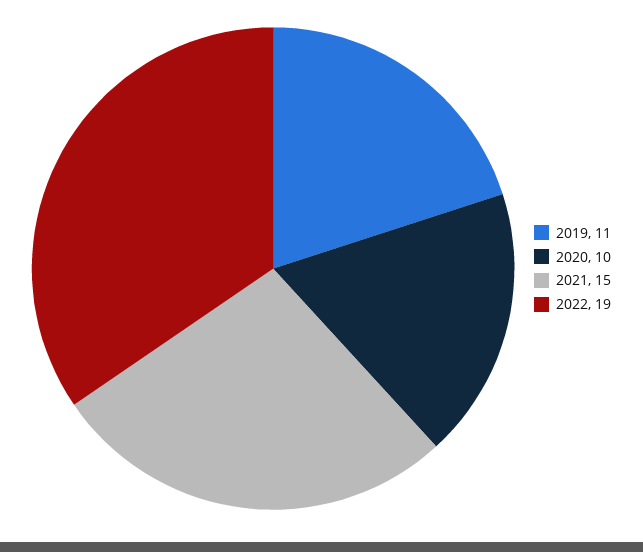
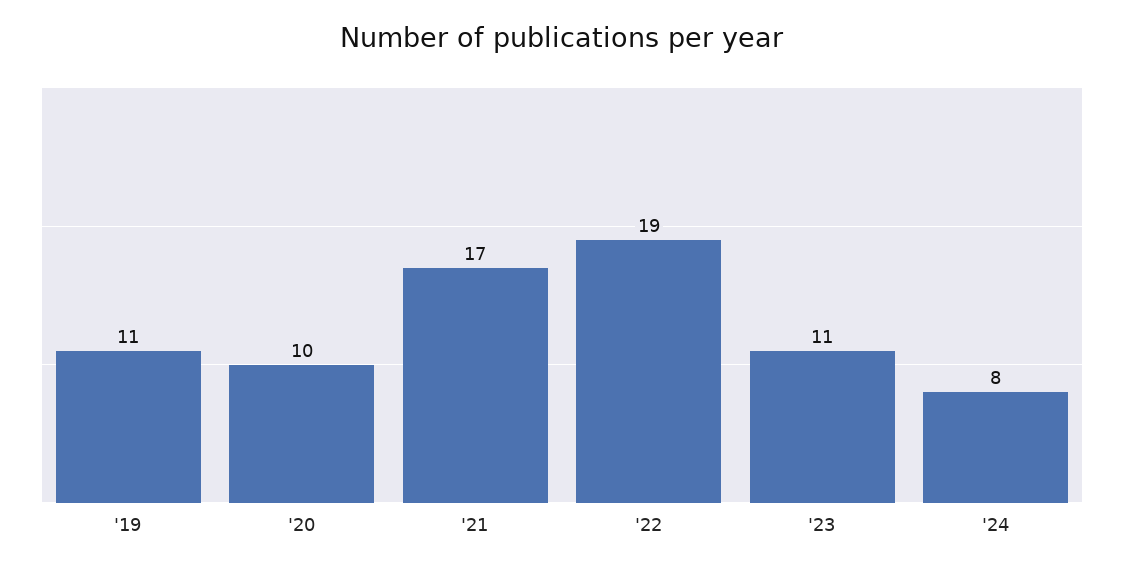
2021: 15 -> 17
'23: none -> 11
'24: none -> 8

